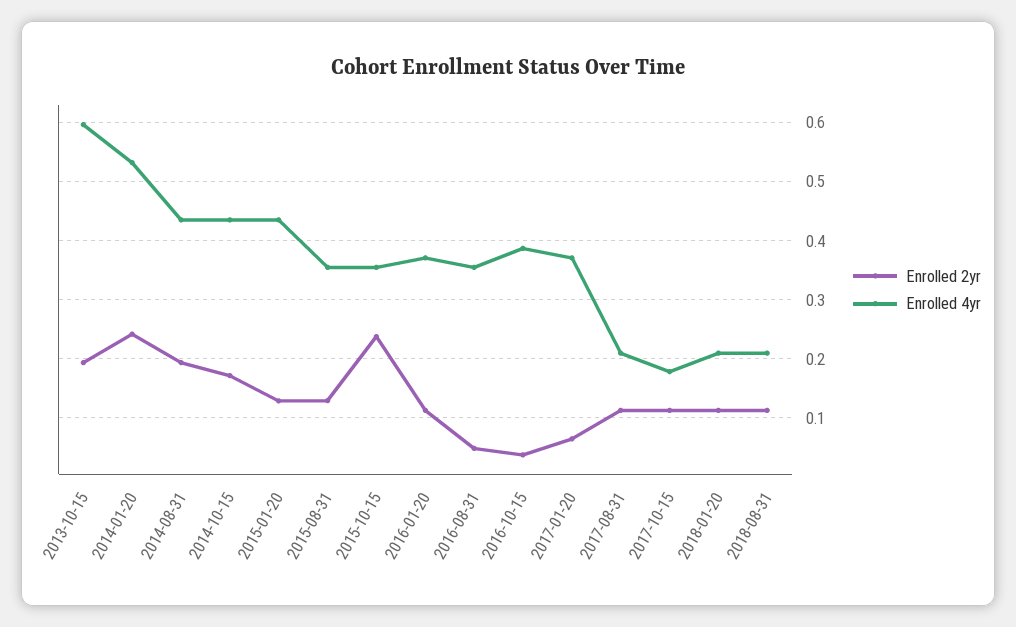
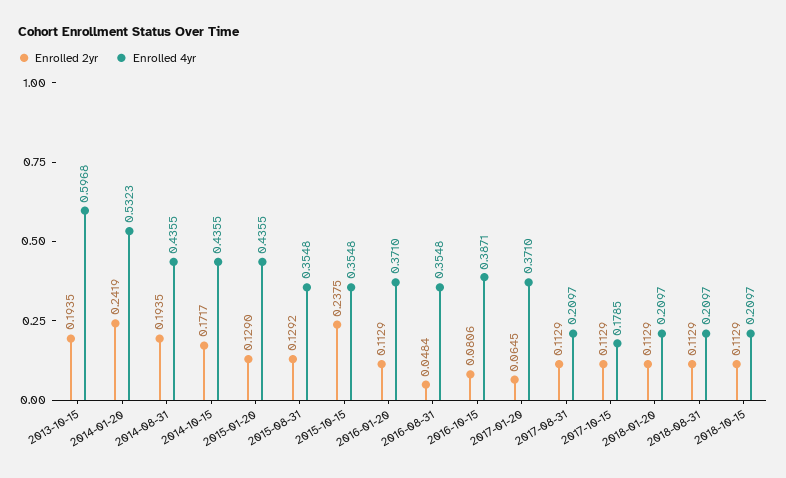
Enrolled 2yr, 2016-10-15: 0.04 -> 0.0806
Enrolled 2yr, 2018-10-15: none -> 0.1129
Enrolled 4yr, 2018-10-15: none -> 0.2097

